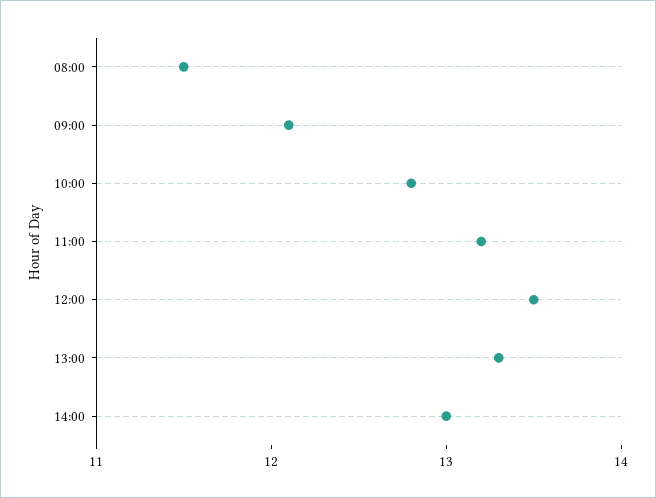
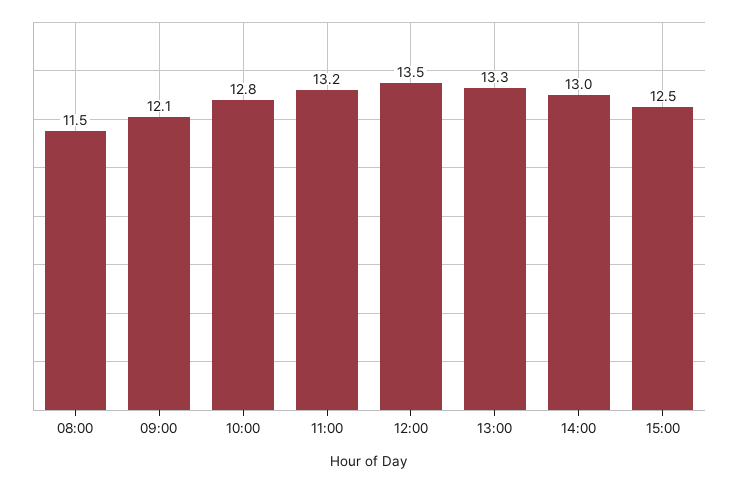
15:00: none -> 12.5

